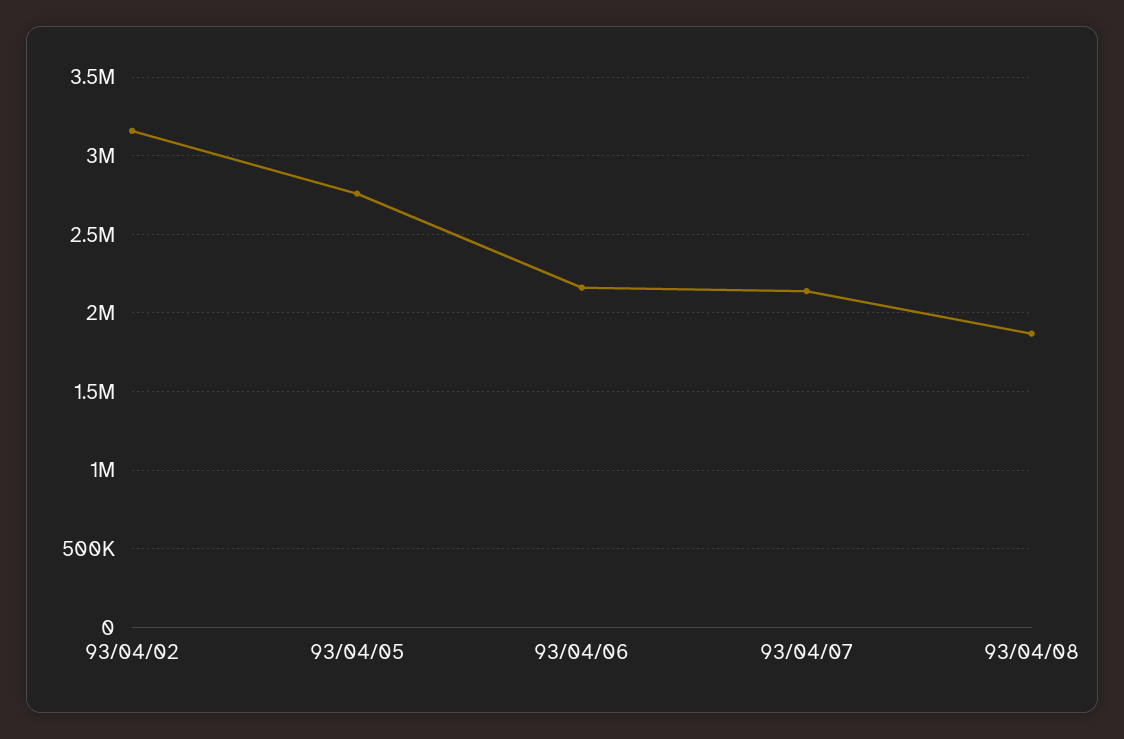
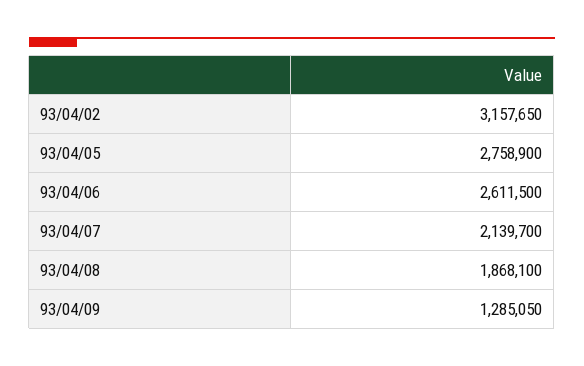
93/04/06: 2150000 -> 2611500
93/04/09: none -> 1285050

